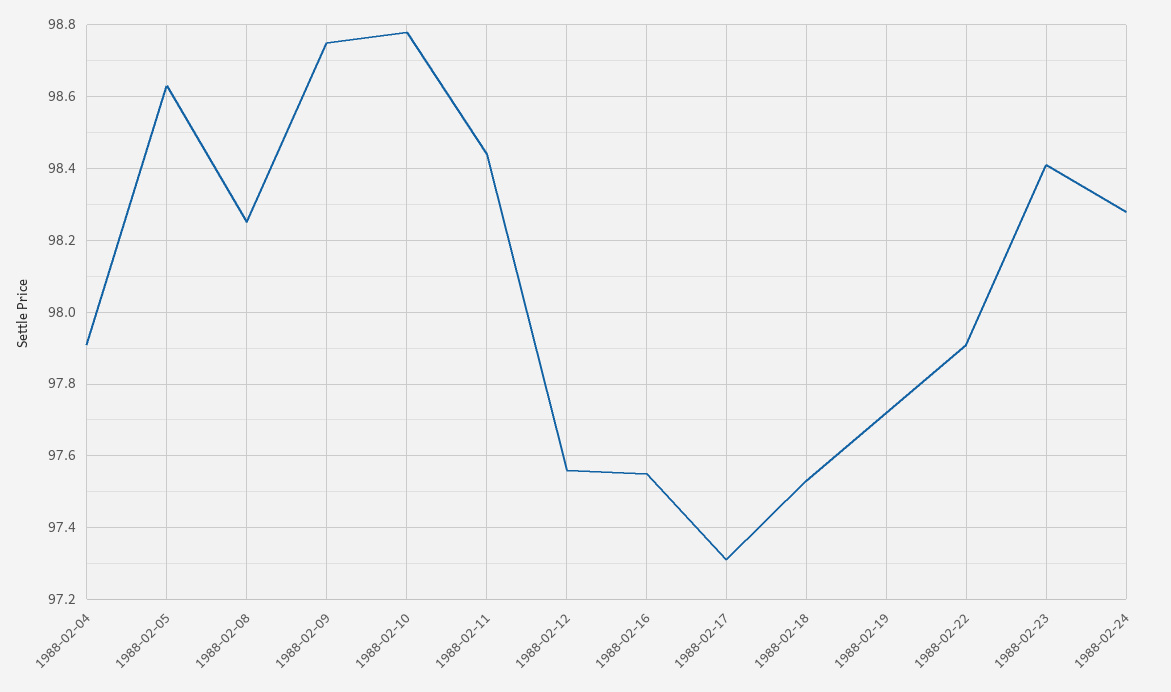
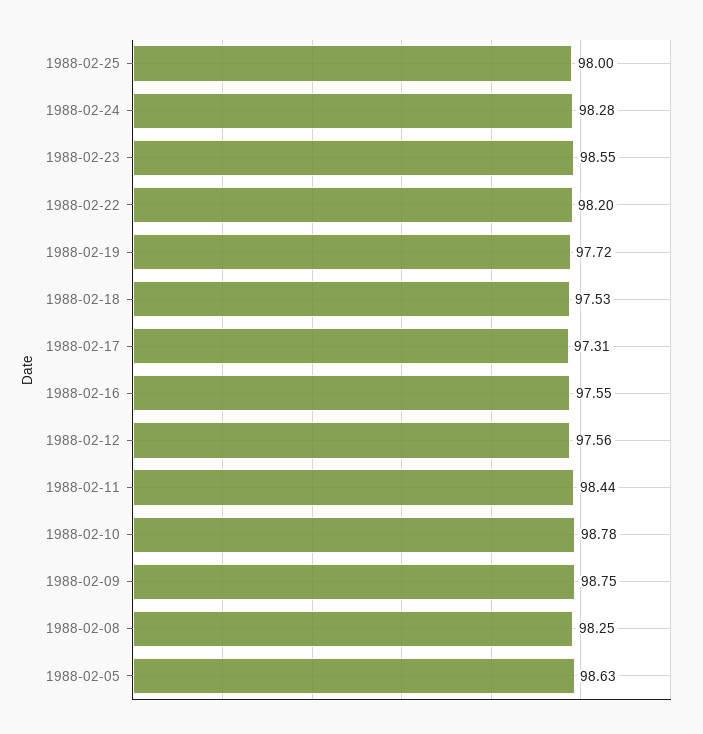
1988-02-04: 97.9 -> none
1988-02-22: 97.9 -> 98.2
1988-02-23: 98.4 -> 98.55
1988-02-25: none -> 98

